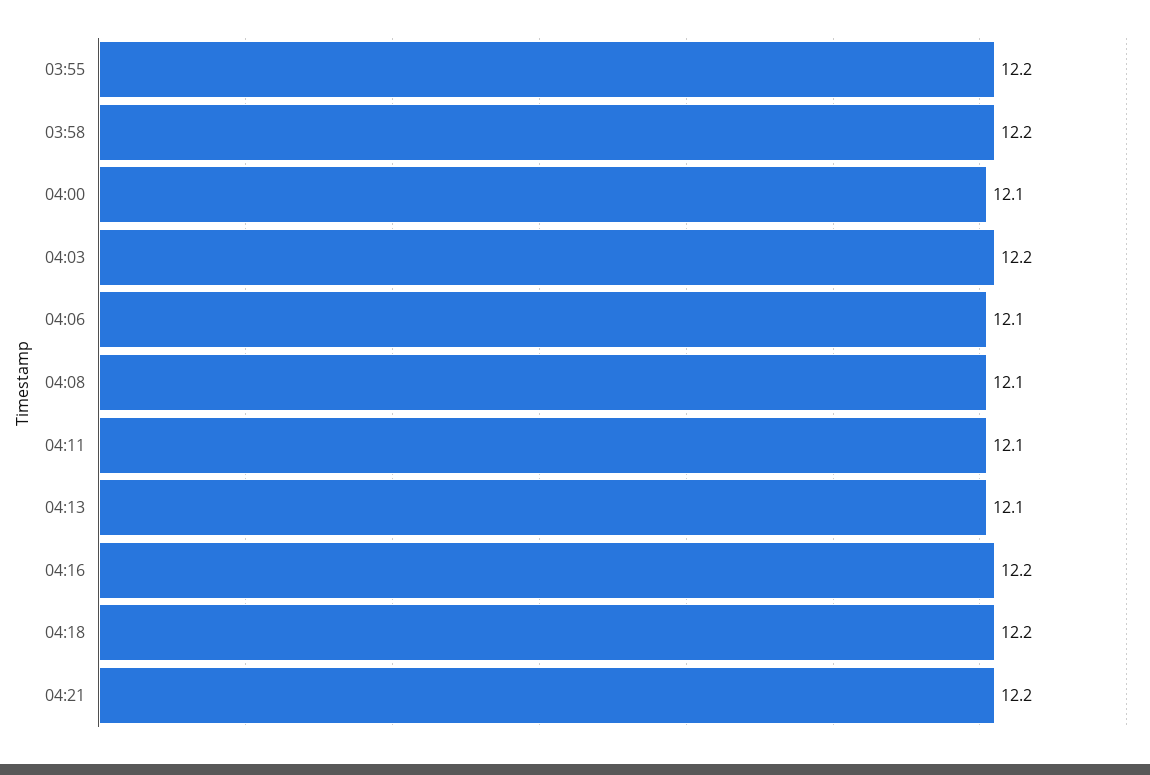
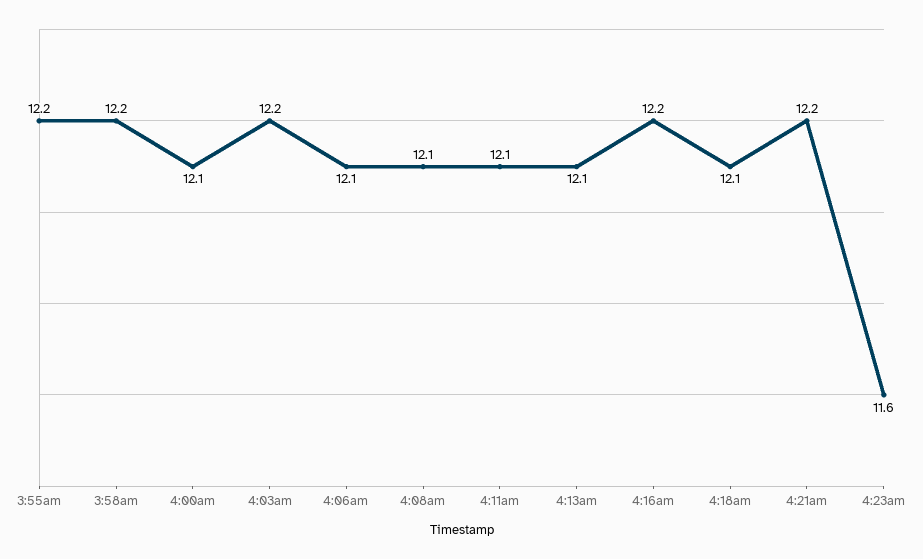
04:18: 12.2 -> 12.1
4:23am: none -> 11.6

